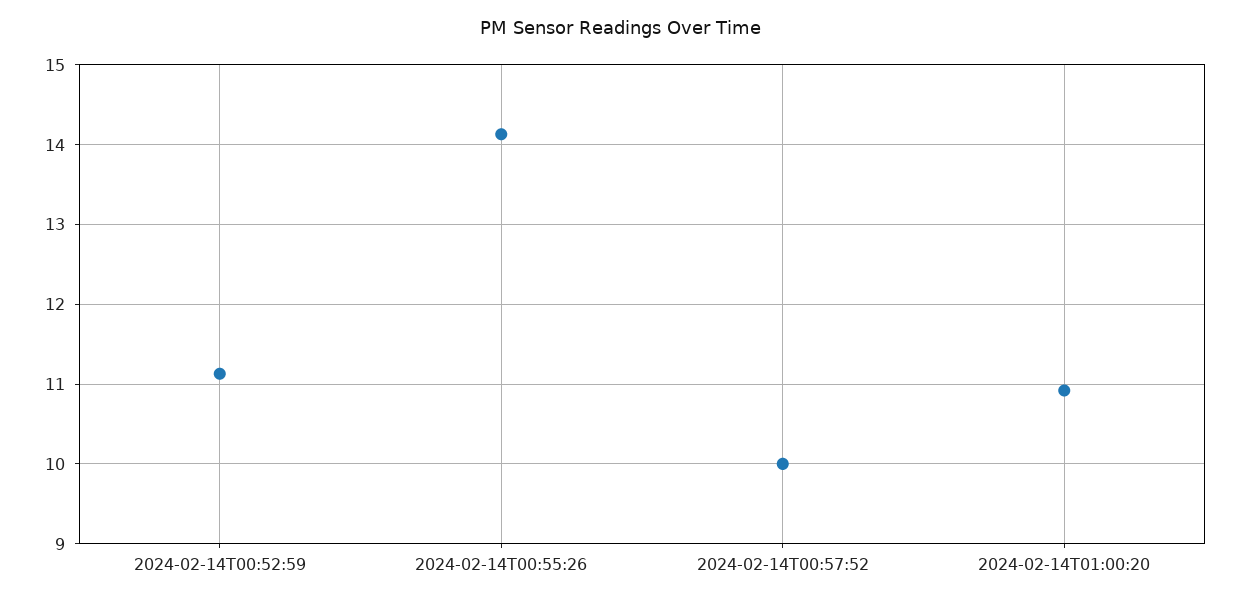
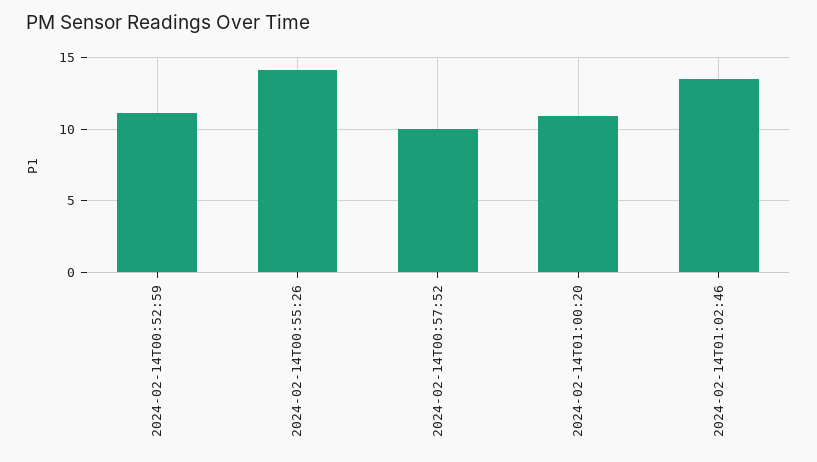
2024-02-14T01:02:46: none -> 13.5

